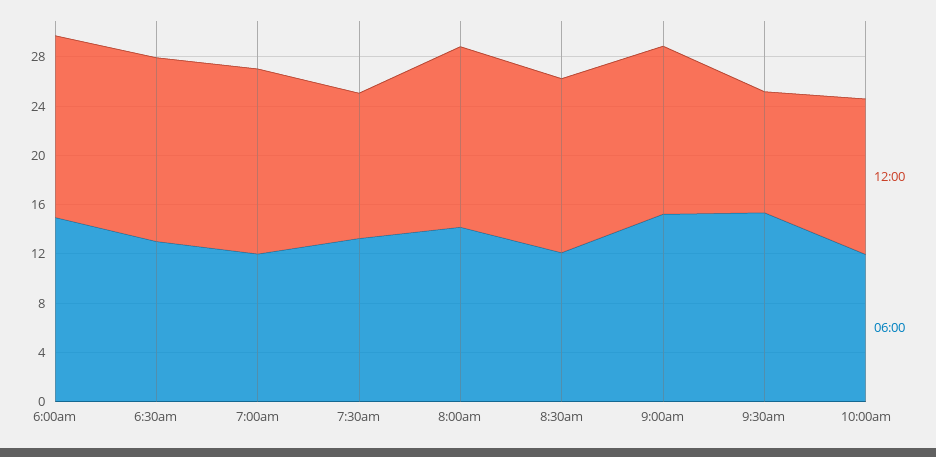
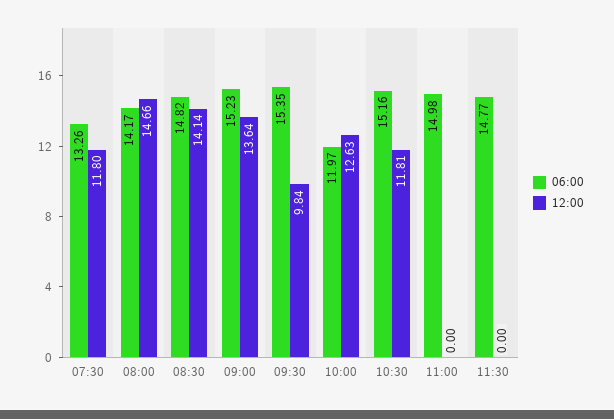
12:00, 6:00am: 15 -> none
06:00, 6:00am: 15 -> none
12:00, 6:30am: 15 -> none
06:00, 6:30am: 13 -> none
12:00, 7:00am: 15 -> none
06:00, 7:00am: 12 -> none
06:00, 8:30am: 12 -> 14.82
06:00, 10:30: none -> 15.16
12:00, 10:30: none -> 11.81
06:00, 11:00: none -> 14.98
12:00, 11:00: none -> 0
06:00, 11:30: none -> 14.77
12:00, 11:30: none -> 0

